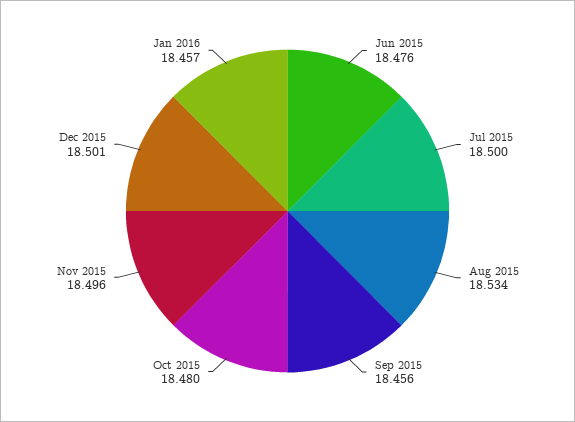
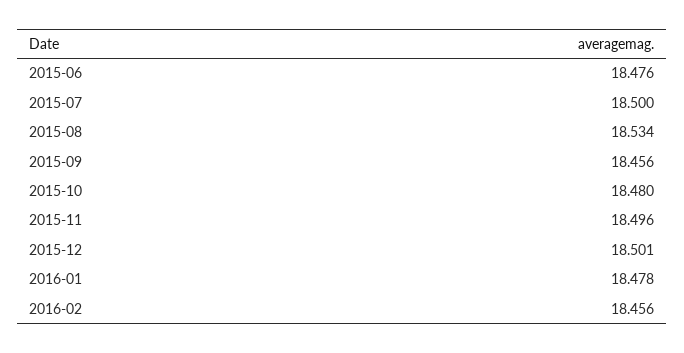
Jan 2016: 18.457 -> 18.478
2016-02: none -> 18.456

